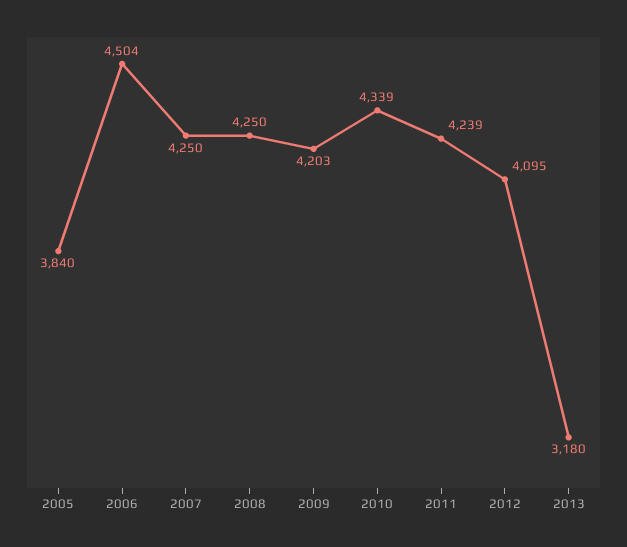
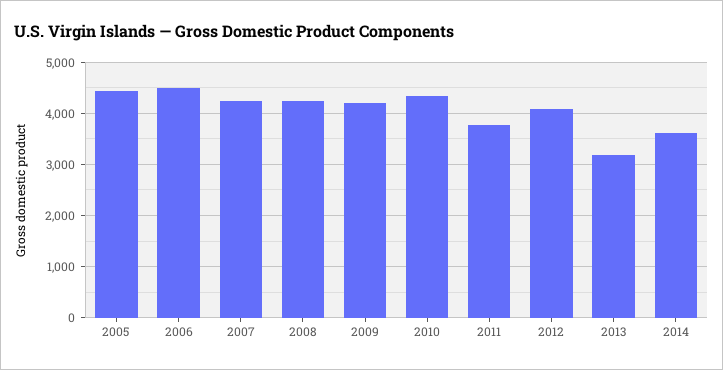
2005: 3840 -> 4400
2011: 4239 -> 3800
2014: none -> 3600

